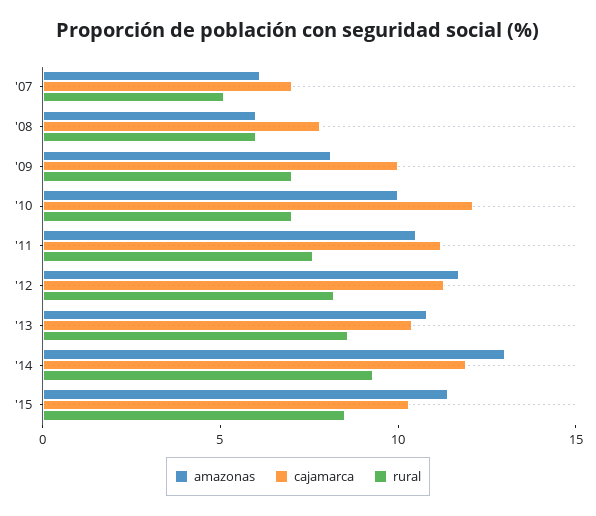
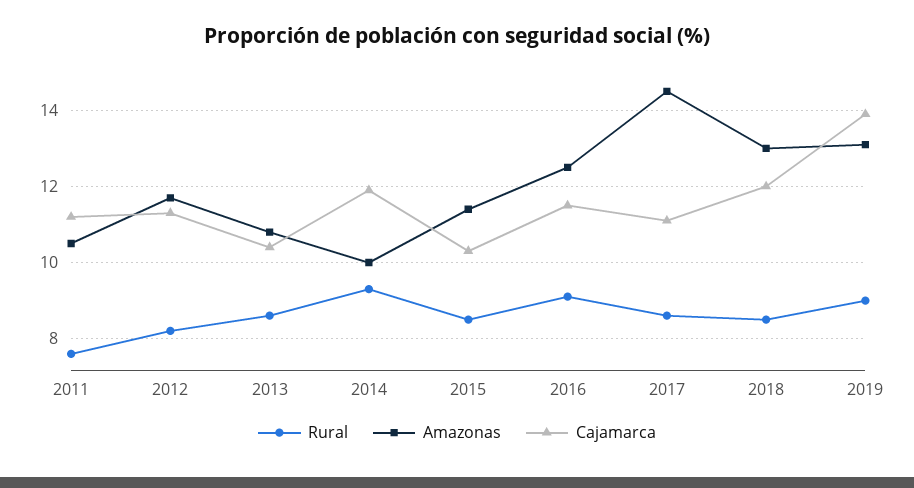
amazonas, '07: 6 -> none
cajamarca, '07: 7 -> none
rural, '07: 5 -> none
amazonas, '08: 6 -> none
cajamarca, '08: 8 -> none
rural, '08: 6 -> none
amazonas, '09: 8 -> none
cajamarca, '09: 10 -> none
rural, '09: 7 -> none
amazonas, '10: 10 -> none
cajamarca, '10: 12 -> none
rural, '10: 7 -> none
amazonas, '14: 13 -> 10
rural, 2016: none -> 9
amazonas, 2016: none -> 12.5
cajamarca, 2016: none -> 11.5
rural, 2017: none -> 8.5
amazonas, 2017: none -> 14.5
cajamarca, 2017: none -> 11
rural, 2018: none -> 8.5
amazonas, 2018: none -> 13
cajamarca, 2018: none -> 12
rural, 2019: none -> 9
amazonas, 2019: none -> 13
cajamarca, 2019: none -> 14

